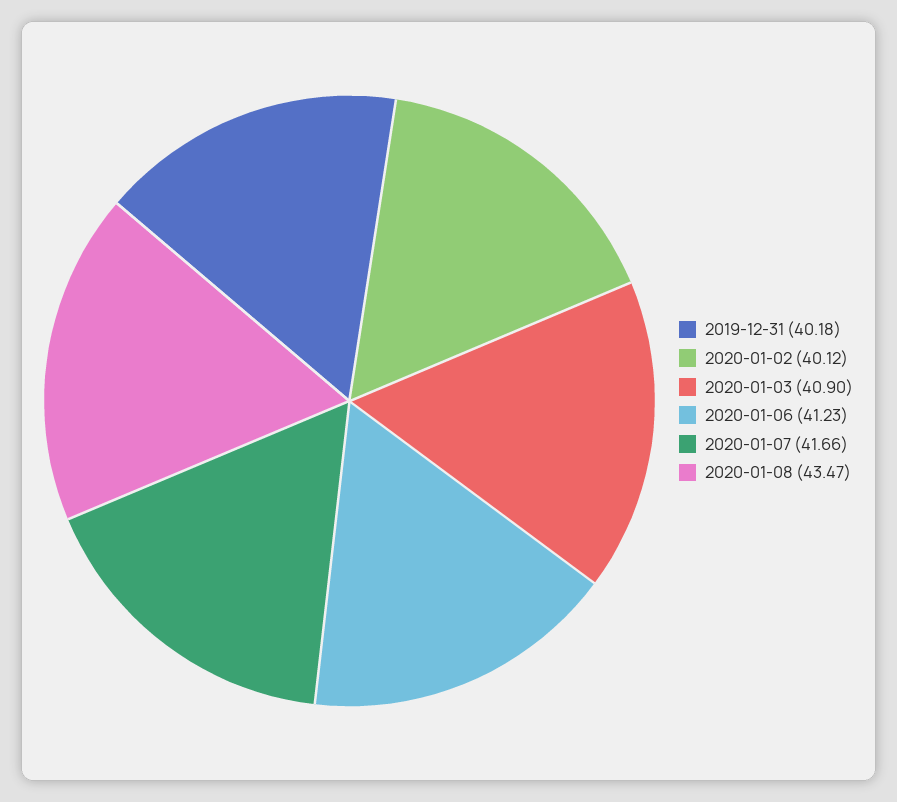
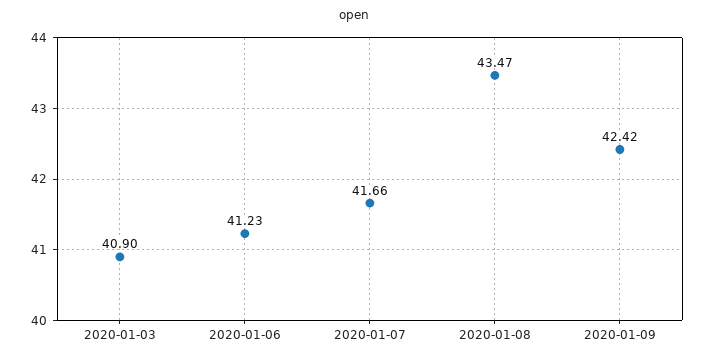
2019-12-31: 40.18 -> none
2020-01-02: 40.12 -> none
2020-01-09: none -> 42.42

